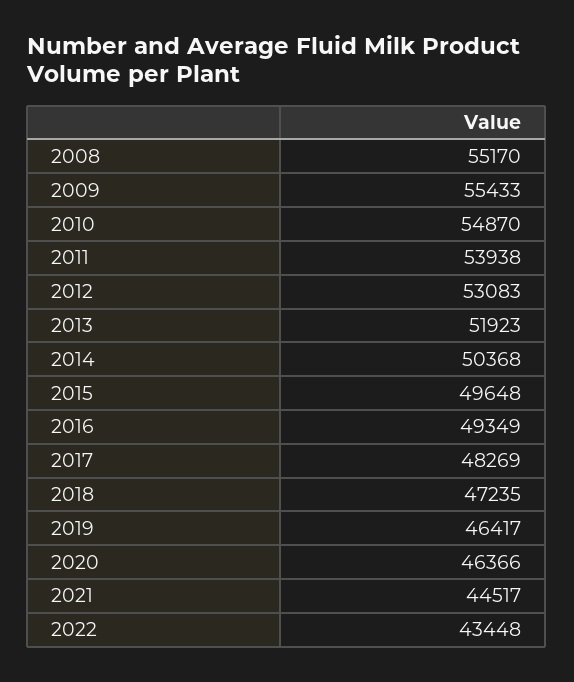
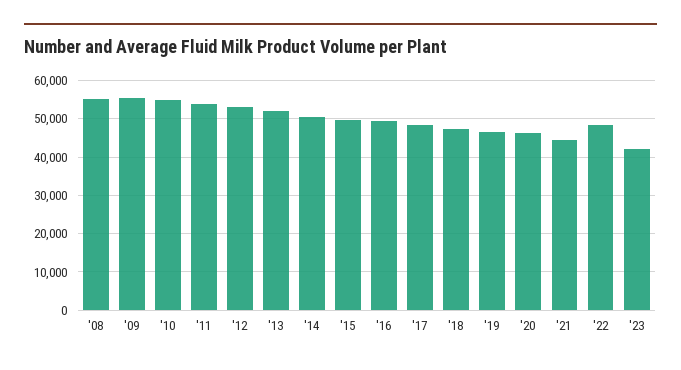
2022: 43448 -> 48000
'23: none -> 42000

